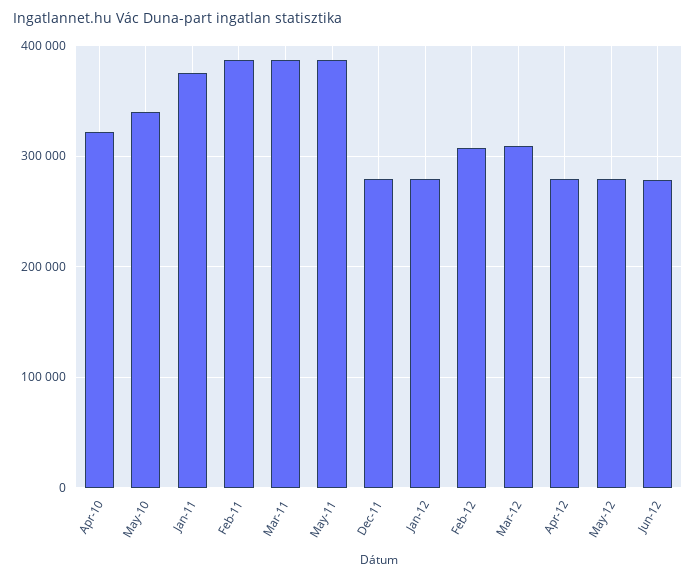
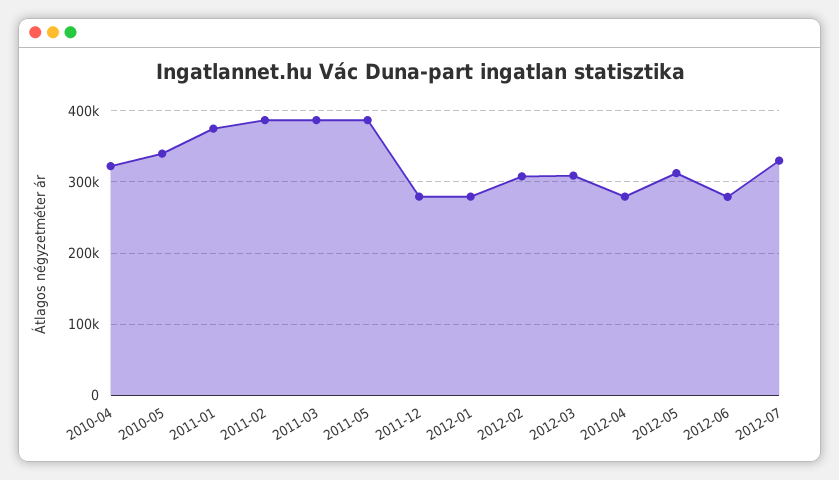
May-12: 280000 -> 310000
2012-07: none -> 330000

